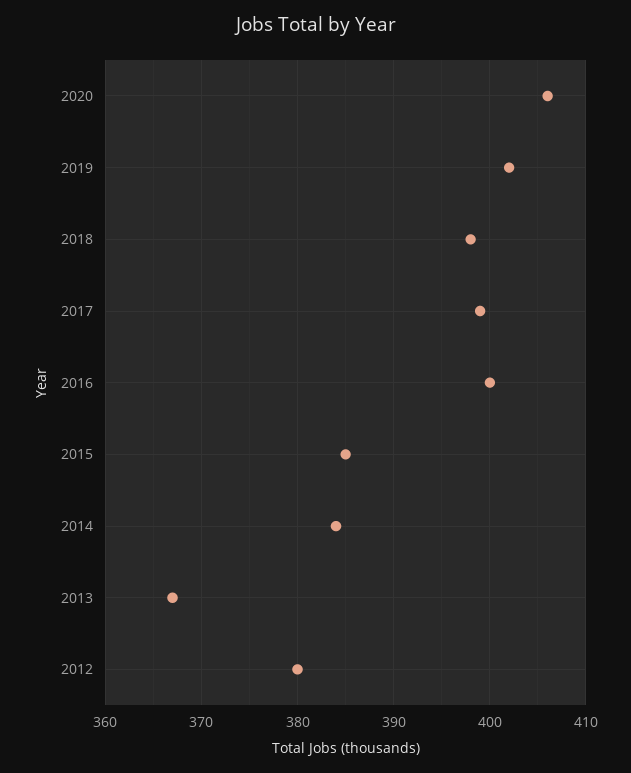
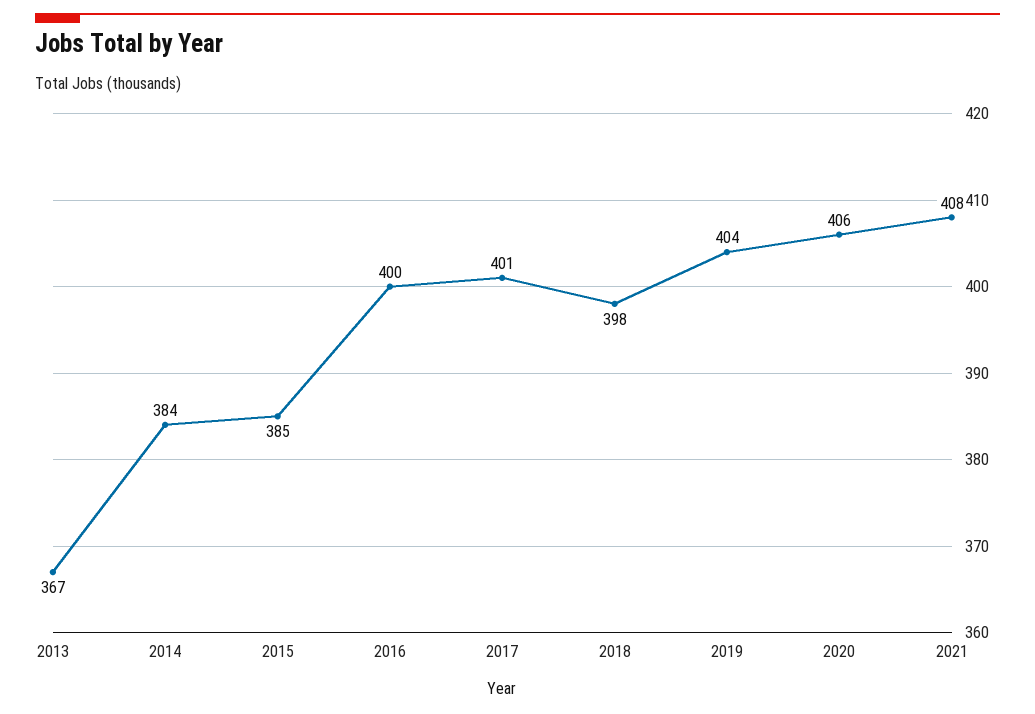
2019: 402 -> 404
2017: 399 -> 401
2012: 380 -> none
2021: none -> 408

